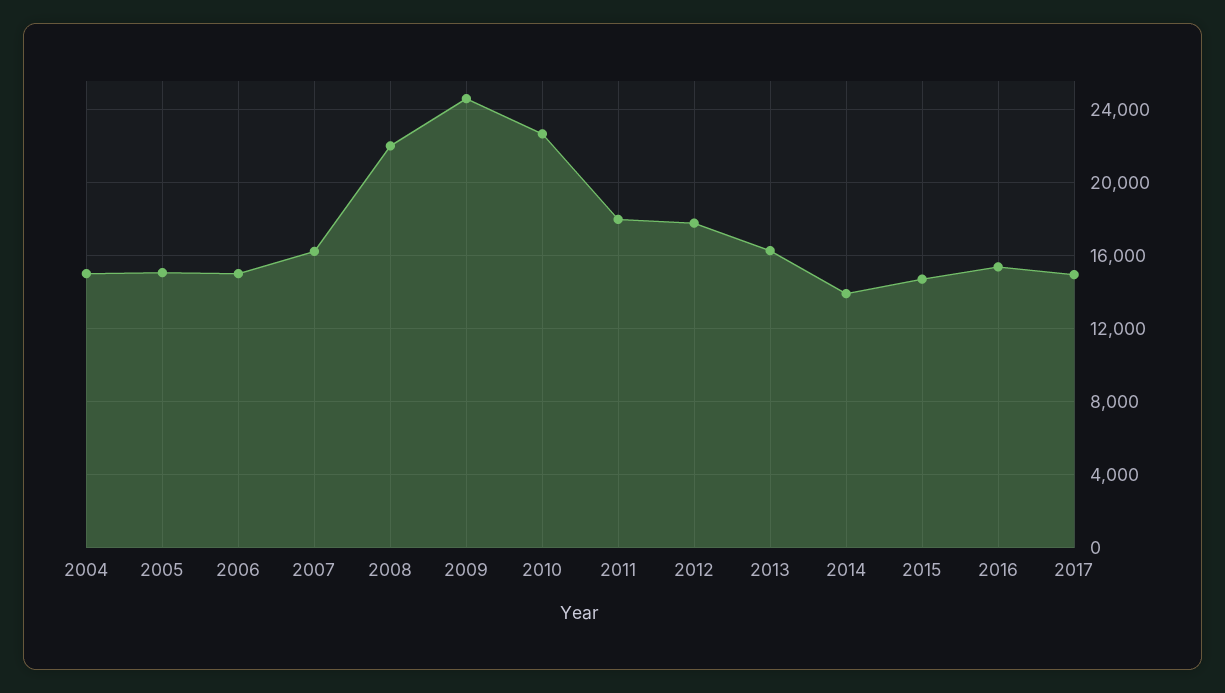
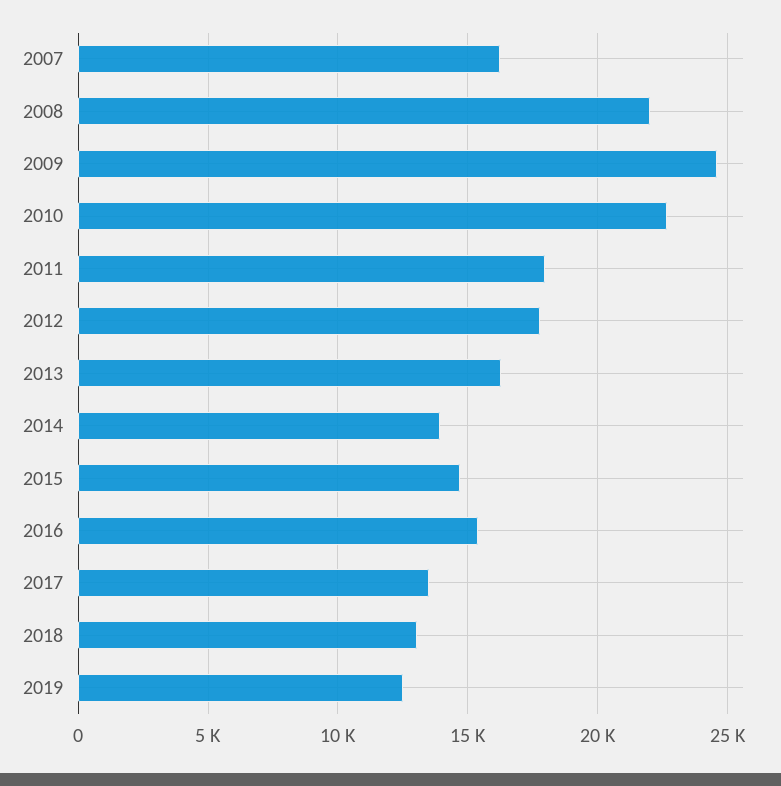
2004: 15000 -> none
2005: 15000 -> none
2006: 15000 -> none
2017: 15000 -> 13500
2018: none -> 13000
2019: none -> 12500

